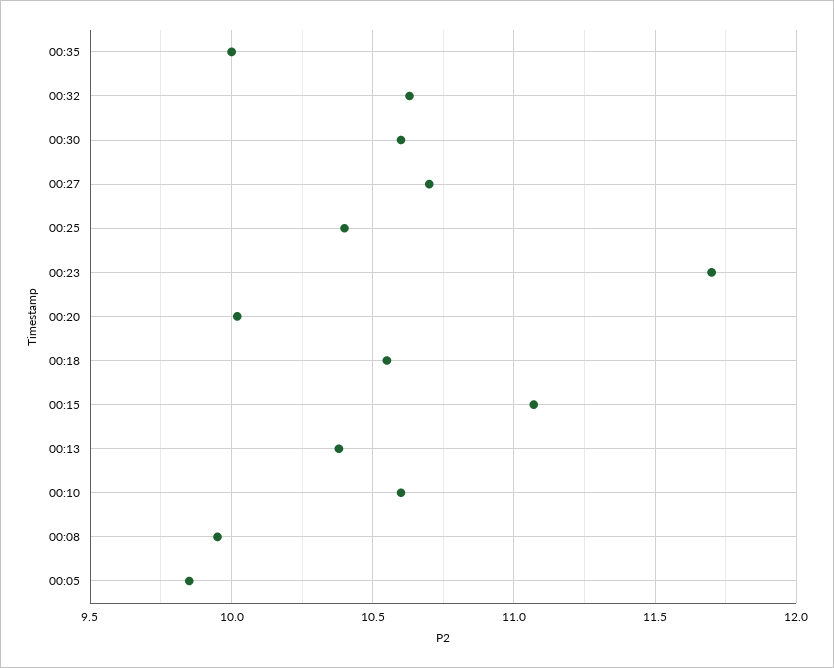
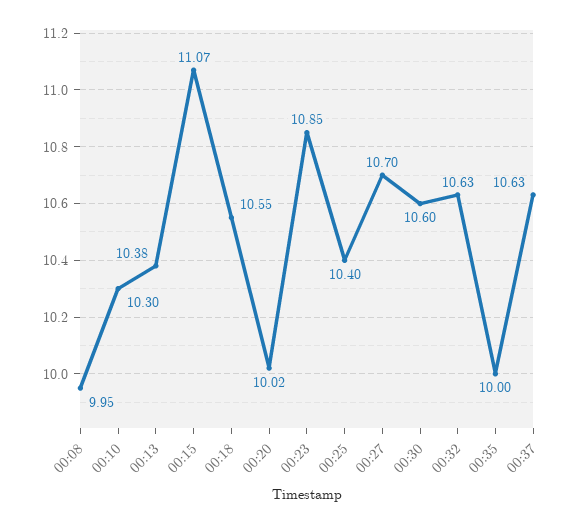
00:23: 11.7 -> 10.85
00:10: 10.6 -> 10.3
00:05: 9.85 -> none
00:37: none -> 10.63

